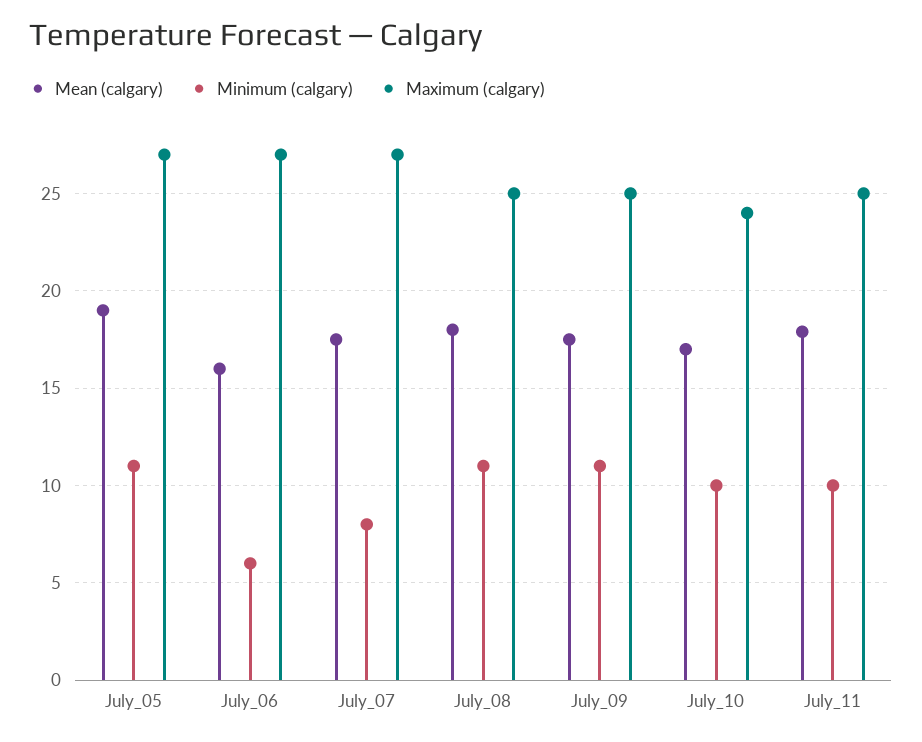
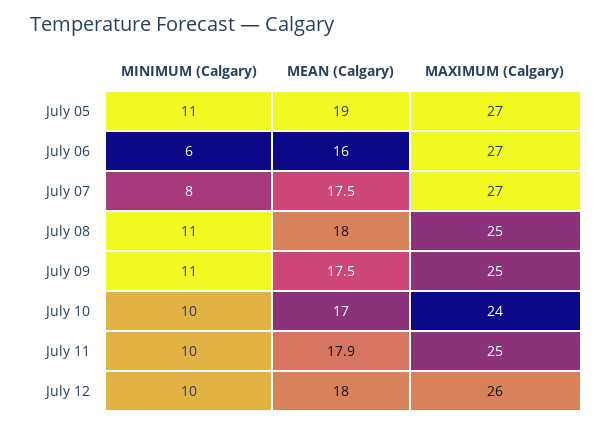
Minimum (calgary), July 12: none -> 10
Mean (calgary), July 12: none -> 18
Maximum (calgary), July 12: none -> 26

